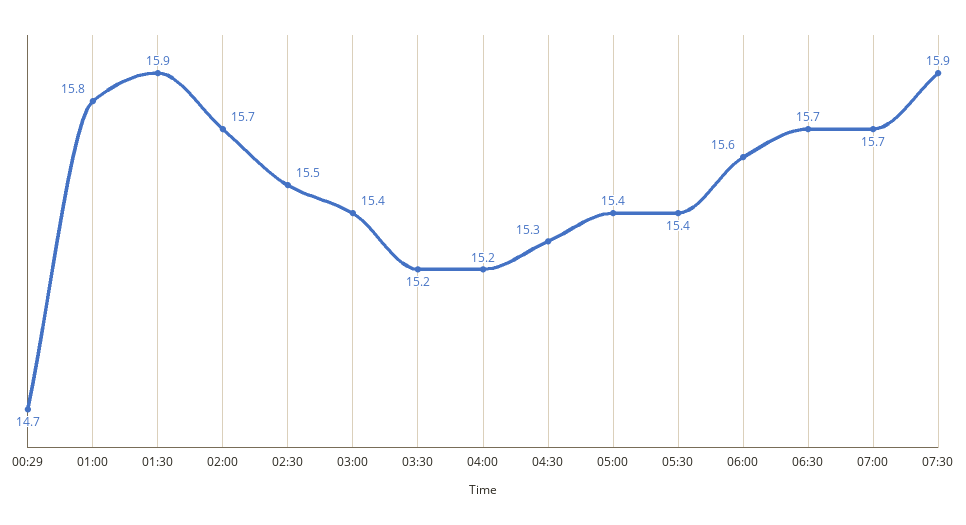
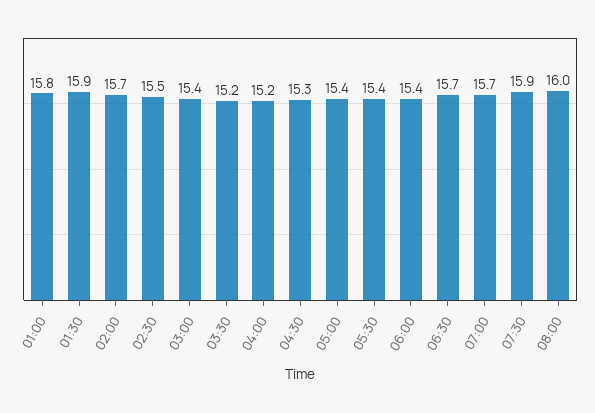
00:29: 14.7 -> none
06:00: 15.6 -> 15.4
08:00: none -> 16

